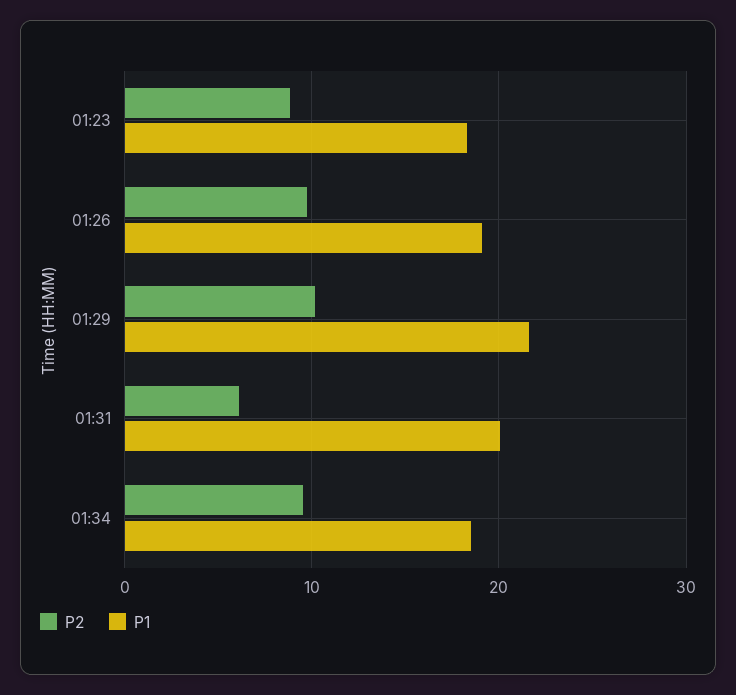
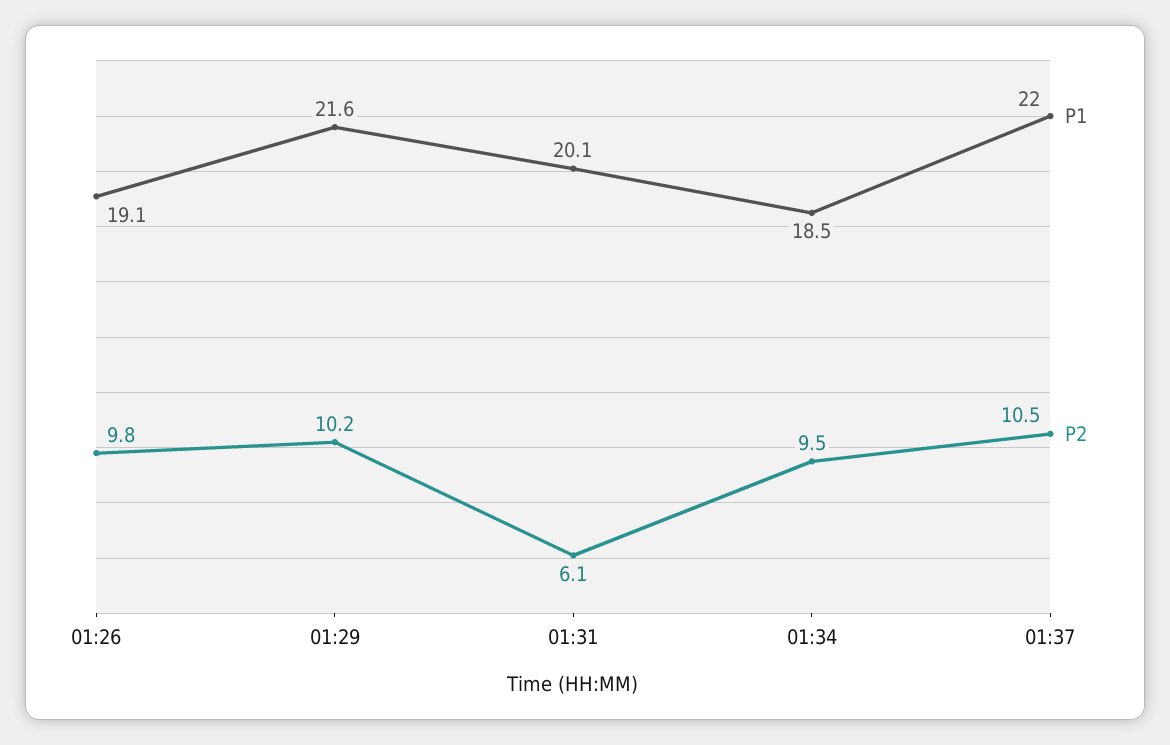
P2, 01:23: 9 -> none
P1, 01:23: 18 -> none
P1, 01:37: none -> 22
P2, 01:37: none -> 10.5

